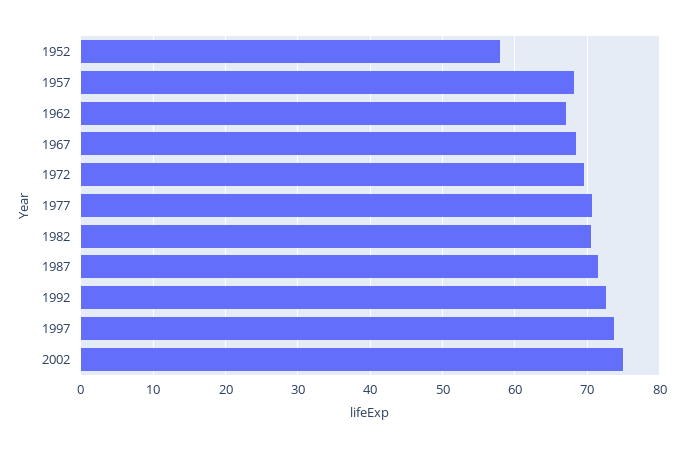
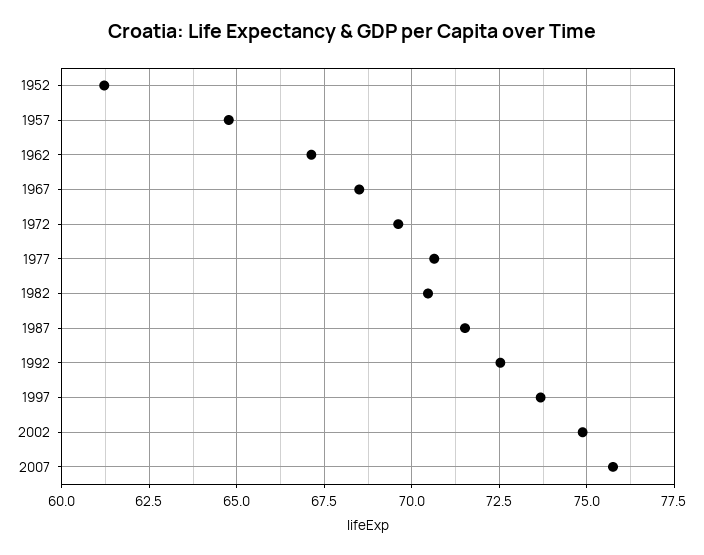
1952: 58 -> 61.25
1957: 68 -> 64.75
2007: none -> 75.75

